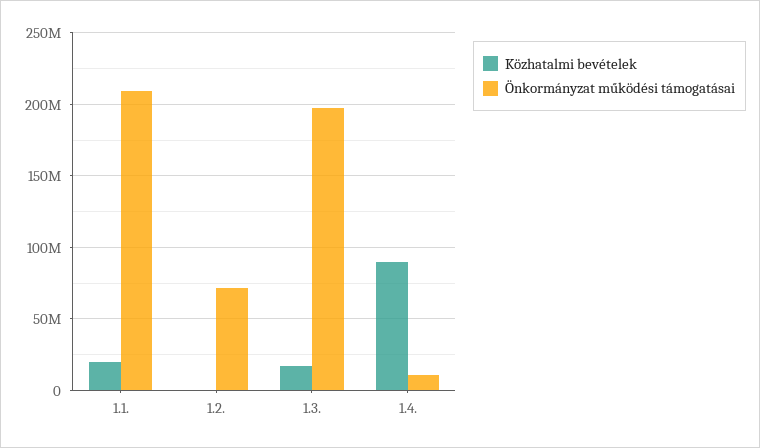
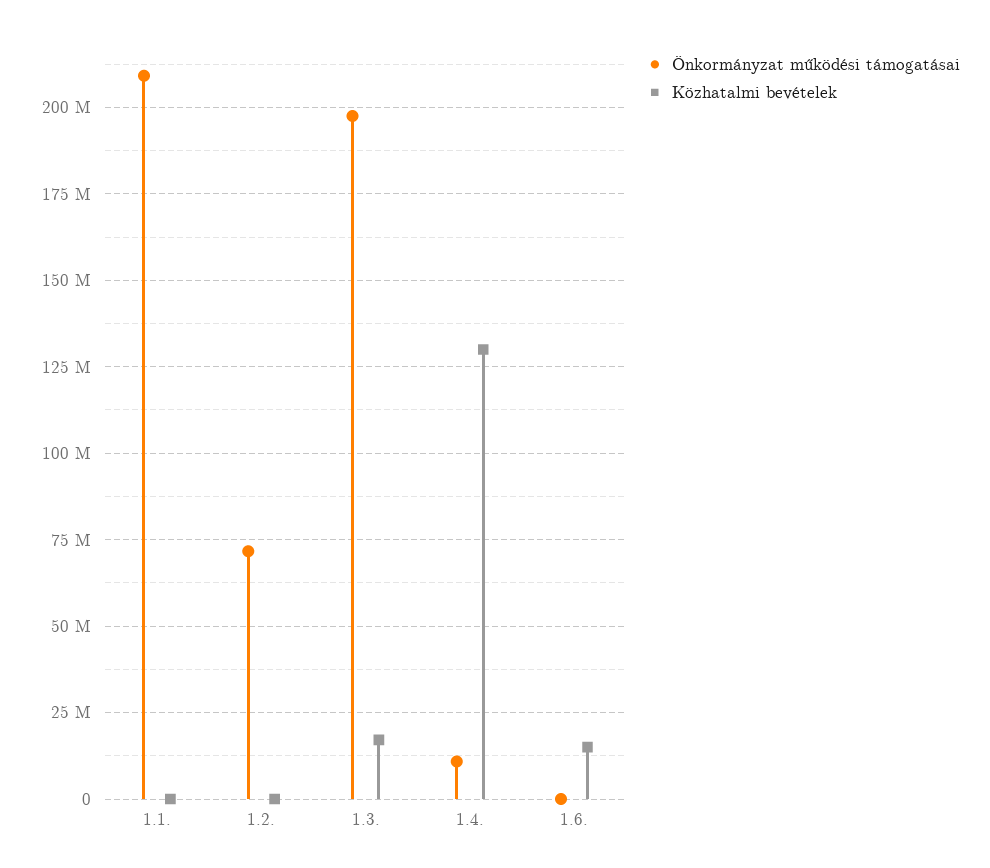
Közhatalmi bevételek, 1.1.: 20000000 -> 0
Közhatalmi bevételek, 1.4.: 90000000 -> 130000000
Önkormányzat működési támogatásai, 1.6.: none -> 0
Közhatalmi bevételek, 1.6.: none -> 15000000

